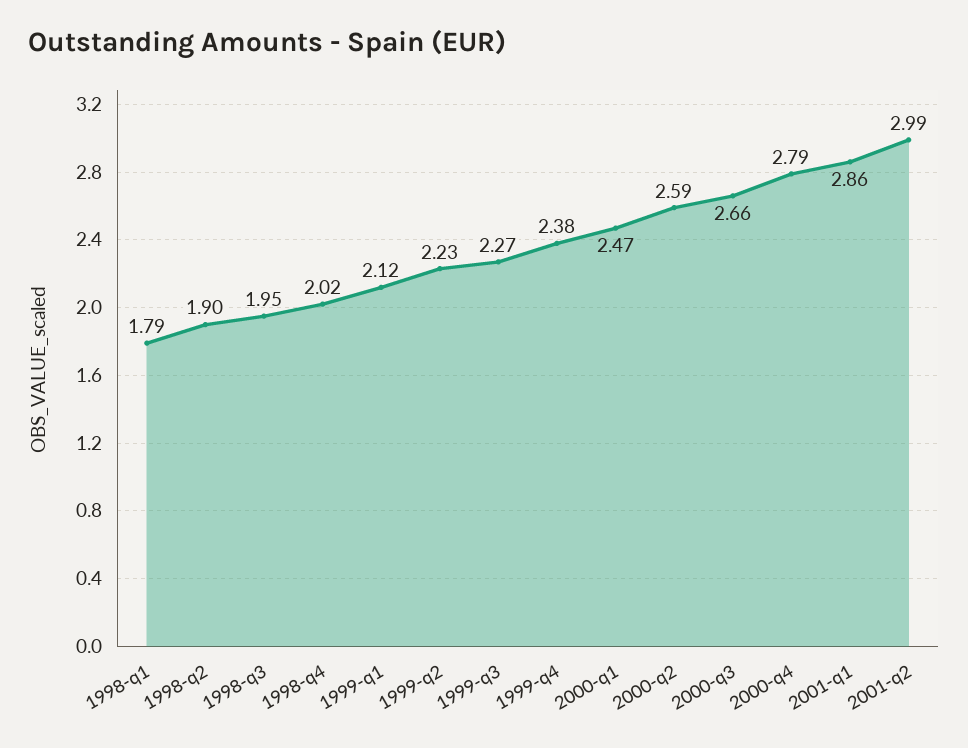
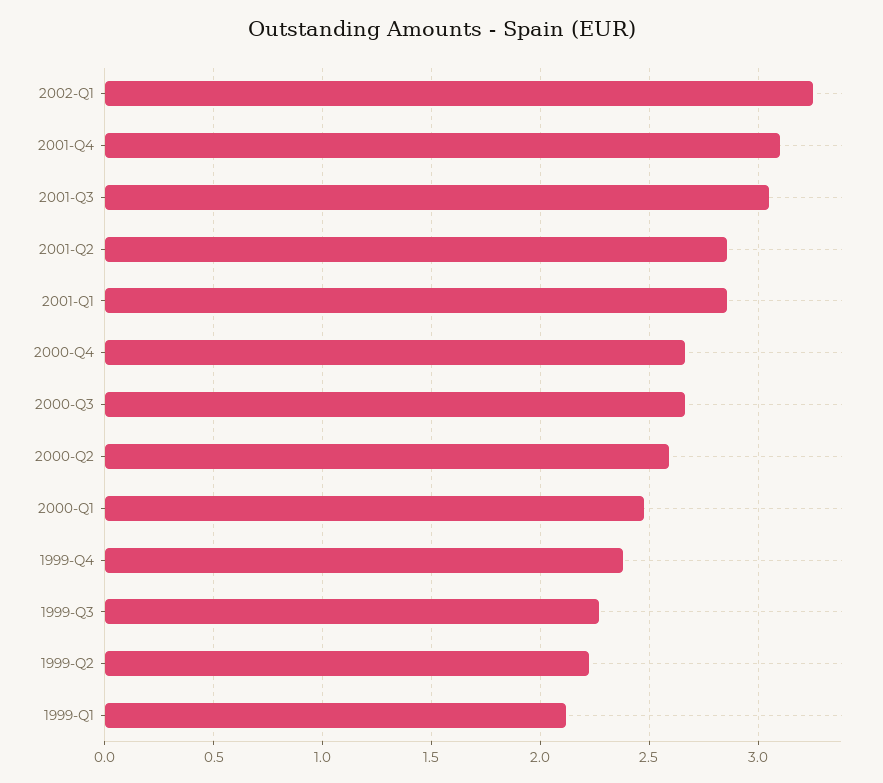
1998-q1: 1.79 -> none
1998-q2: 1.9 -> none
1998-q3: 1.95 -> none
1998-q4: 2.02 -> none
2000-q4: 2.79 -> 2.65
2001-q2: 2.99 -> 2.85
2002-Q1: none -> 3.25
2001-Q4: none -> 3.1
2001-Q3: none -> 3.05

